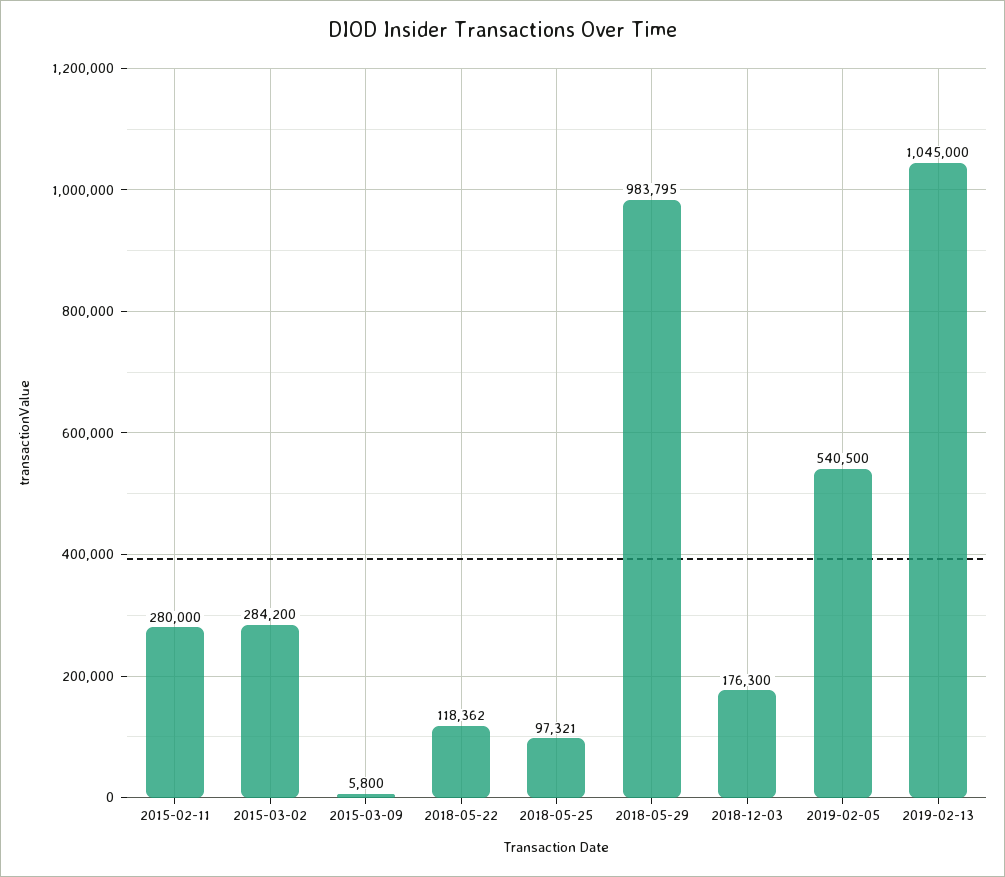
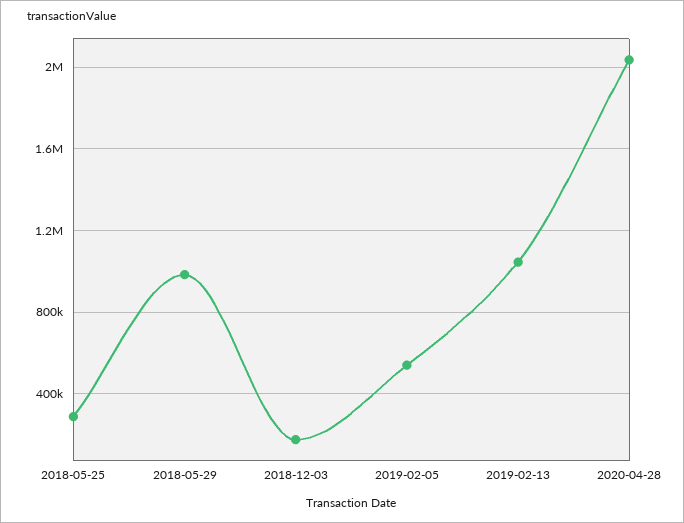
2015-02-11: 280000 -> none
2015-03-02: 284200 -> none
2015-03-09: 5800 -> none
2018-05-22: 118362 -> none
2018-05-25: 97321 -> 300000
2020-04-28: none -> 2050000

